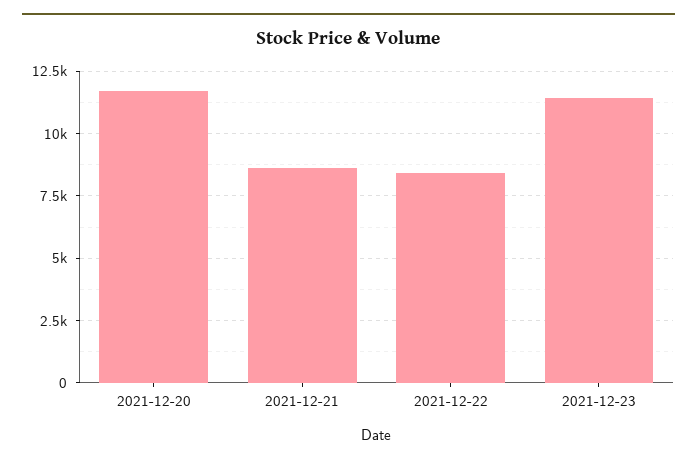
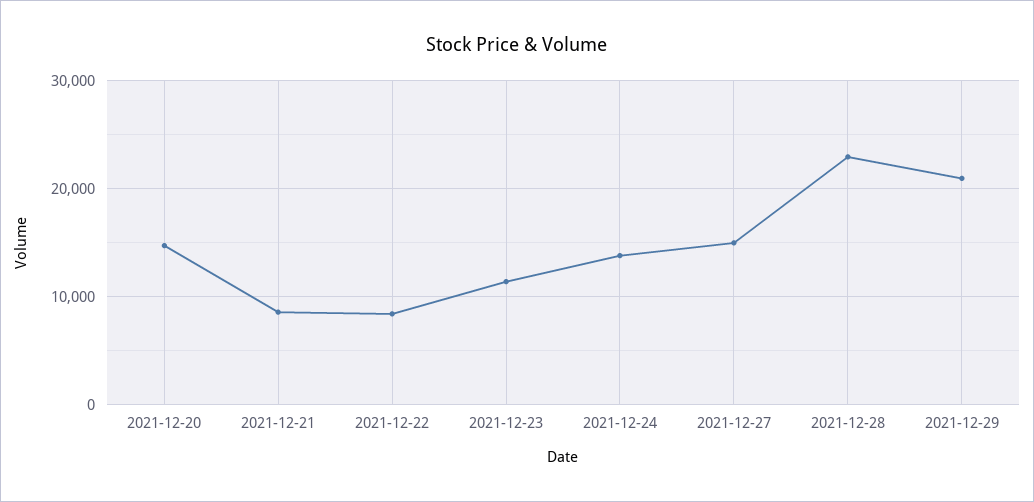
2021-12-20: 11750 -> 15000
2021-12-24: none -> 14000
2021-12-27: none -> 15000
2021-12-28: none -> 23000
2021-12-29: none -> 21000

